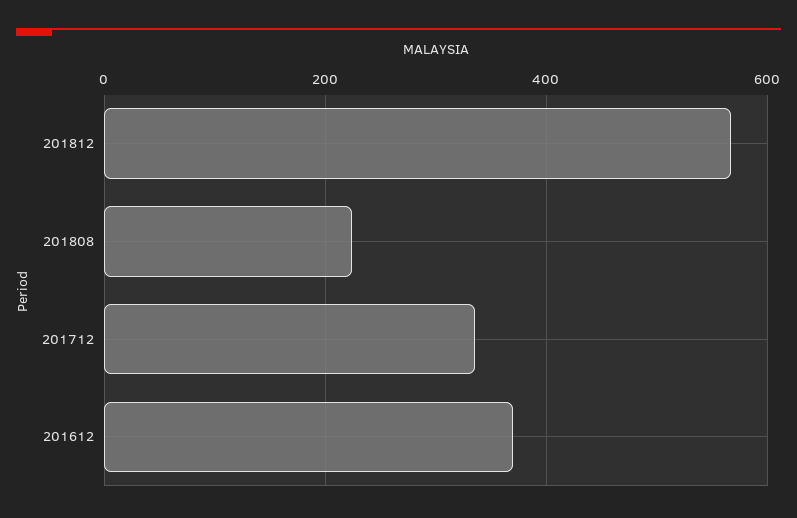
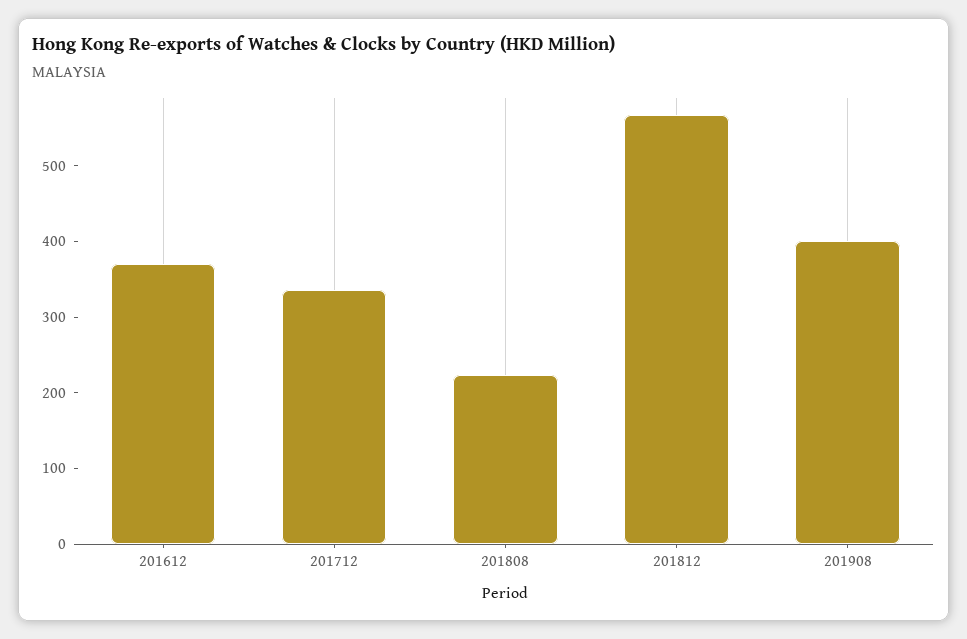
201908: none -> 400

